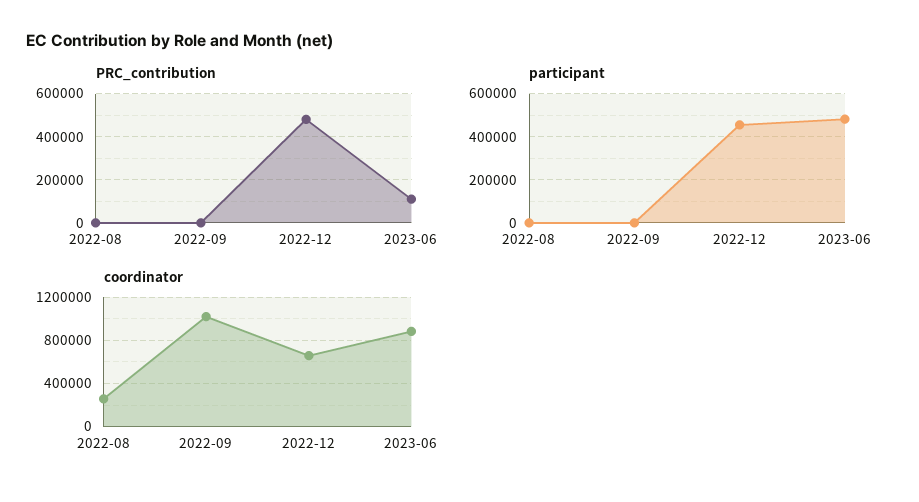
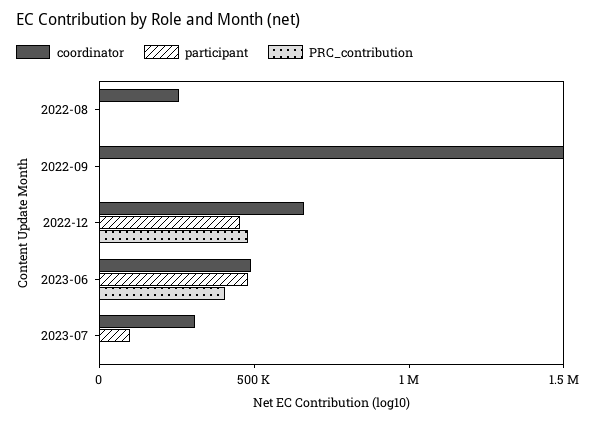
PRC_contribution, 2023-06: 100000 -> 400000
coordinator, 2022-09: 1000000 -> 1500000
coordinator, 2023-06: 900000 -> 500000
coordinator, 2023-07: none -> 300000
participant, 2023-07: none -> 100000
PRC_contribution, 2023-07: none -> 0

